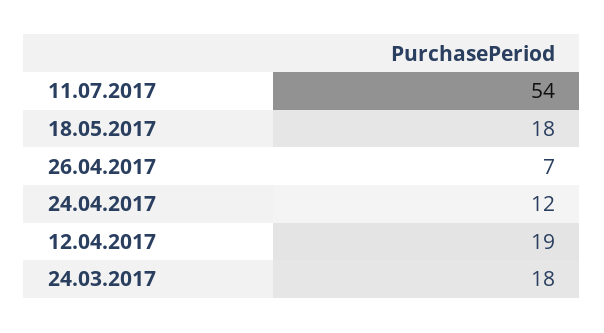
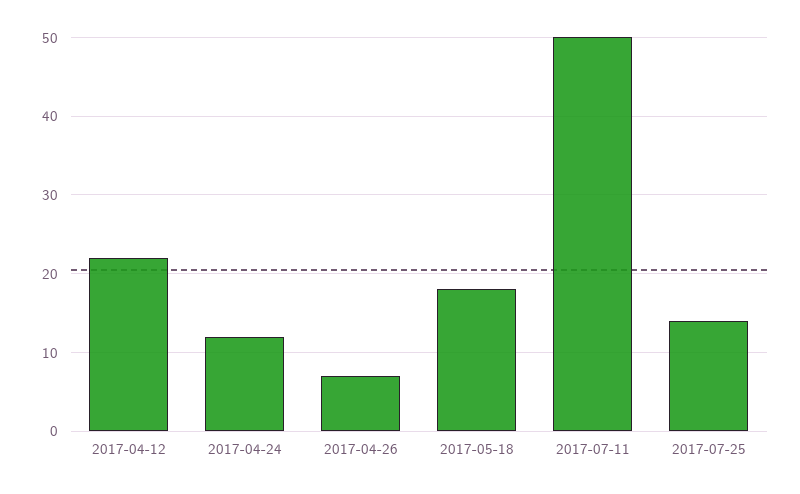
11.07.2017: 54 -> 50
12.04.2017: 19 -> 22
24.03.2017: 18 -> none
2017-07-25: none -> 14

